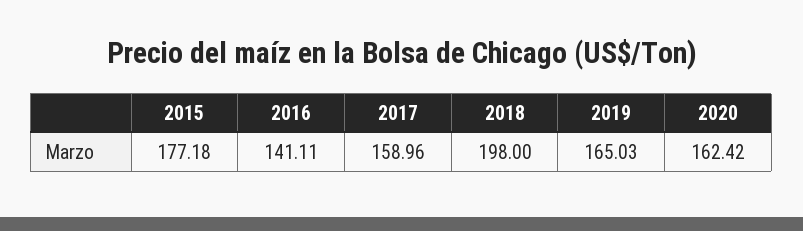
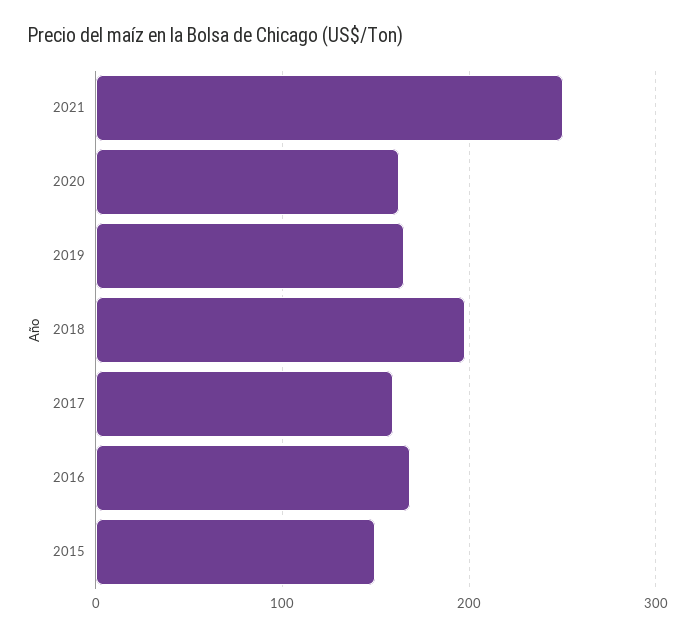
2015: 177.18 -> 150
2016: 141.11 -> 170
2021: none -> 250

